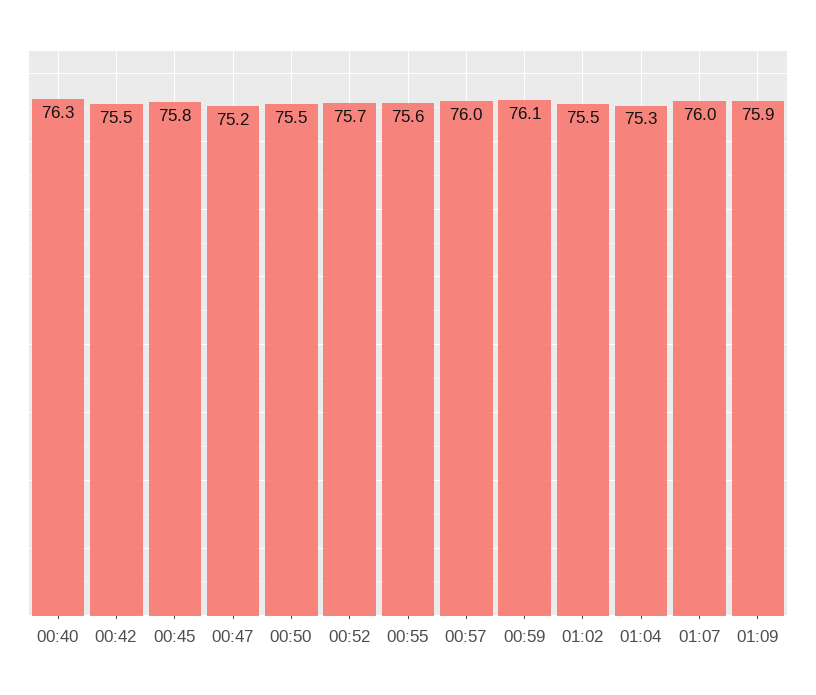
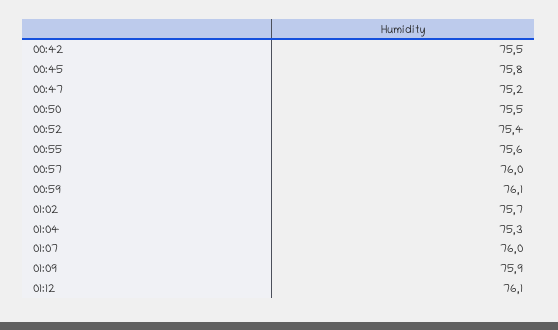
00:40: 76.3 -> none
00:52: 75.7 -> 75.4
01:02: 75.5 -> 75.7
01:12: none -> 76.1

